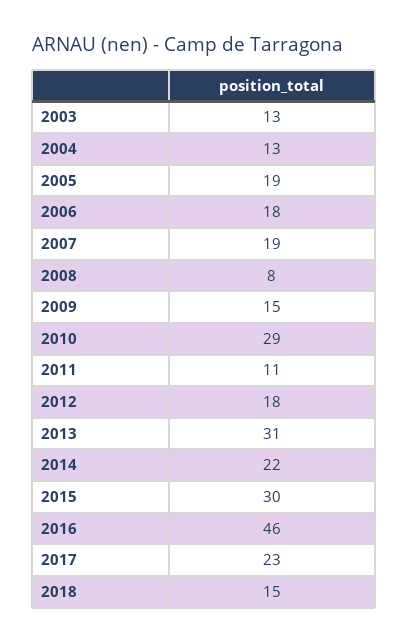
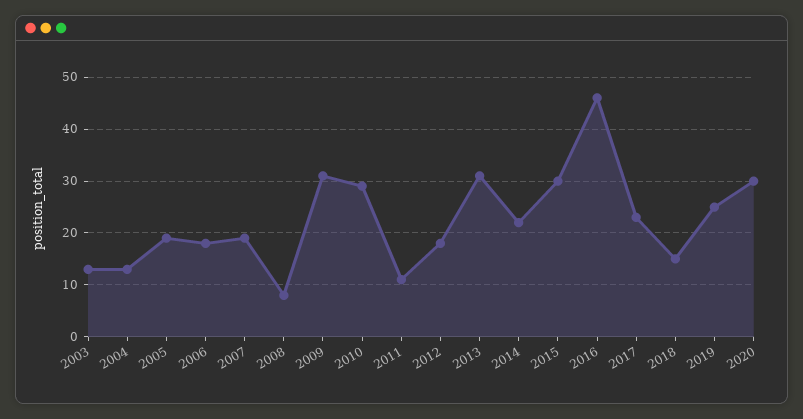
2009: 15 -> 30
2019: none -> 25
2020: none -> 30

